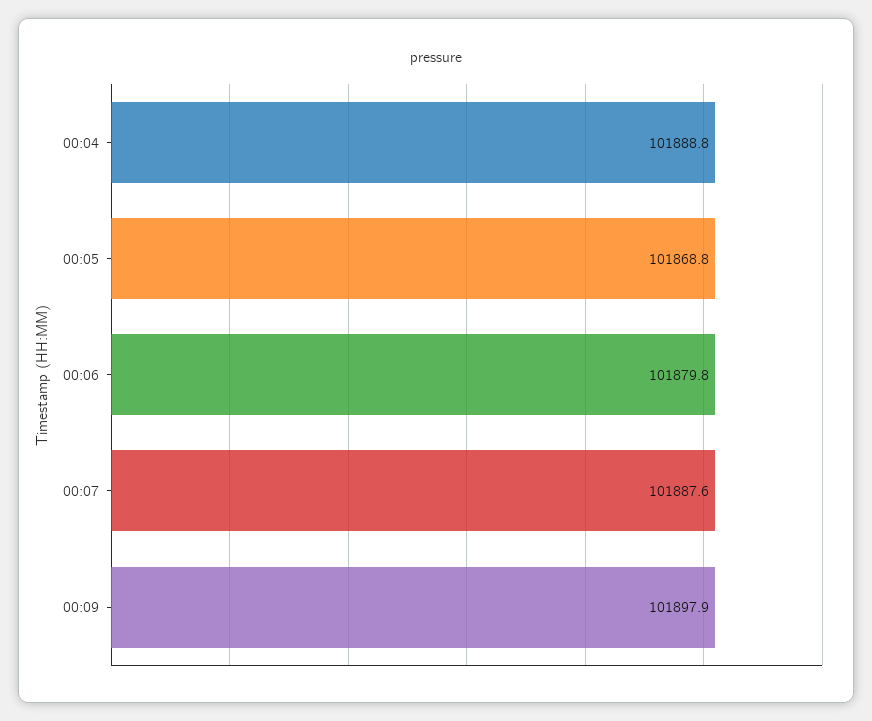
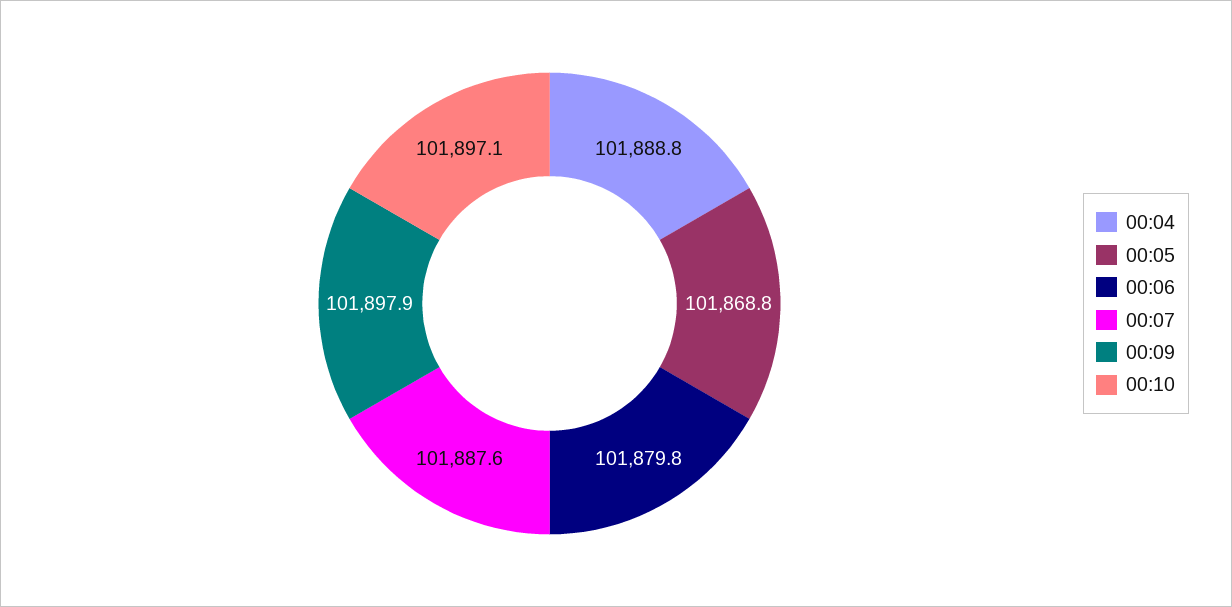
00:10: none -> 101897.1

